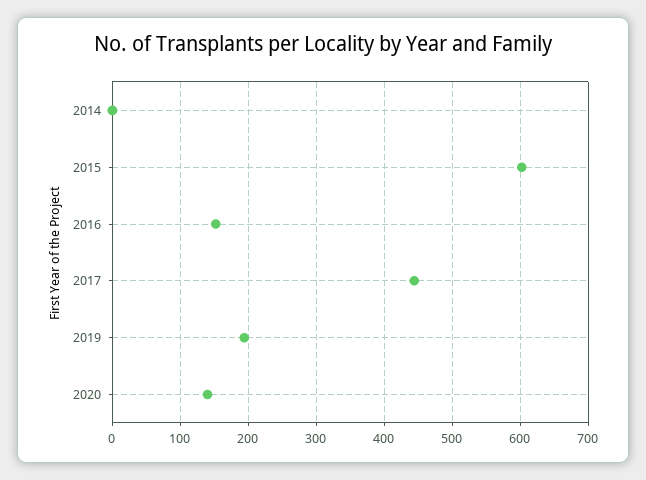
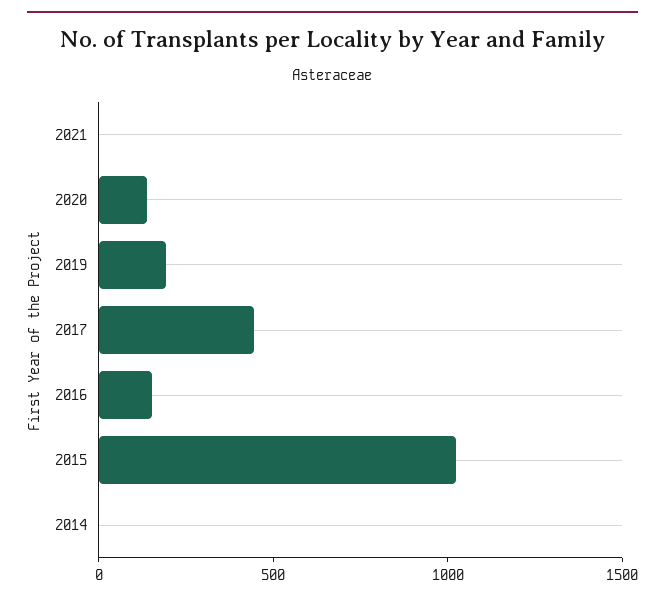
2015: 600 -> 1000
2021: none -> 0

